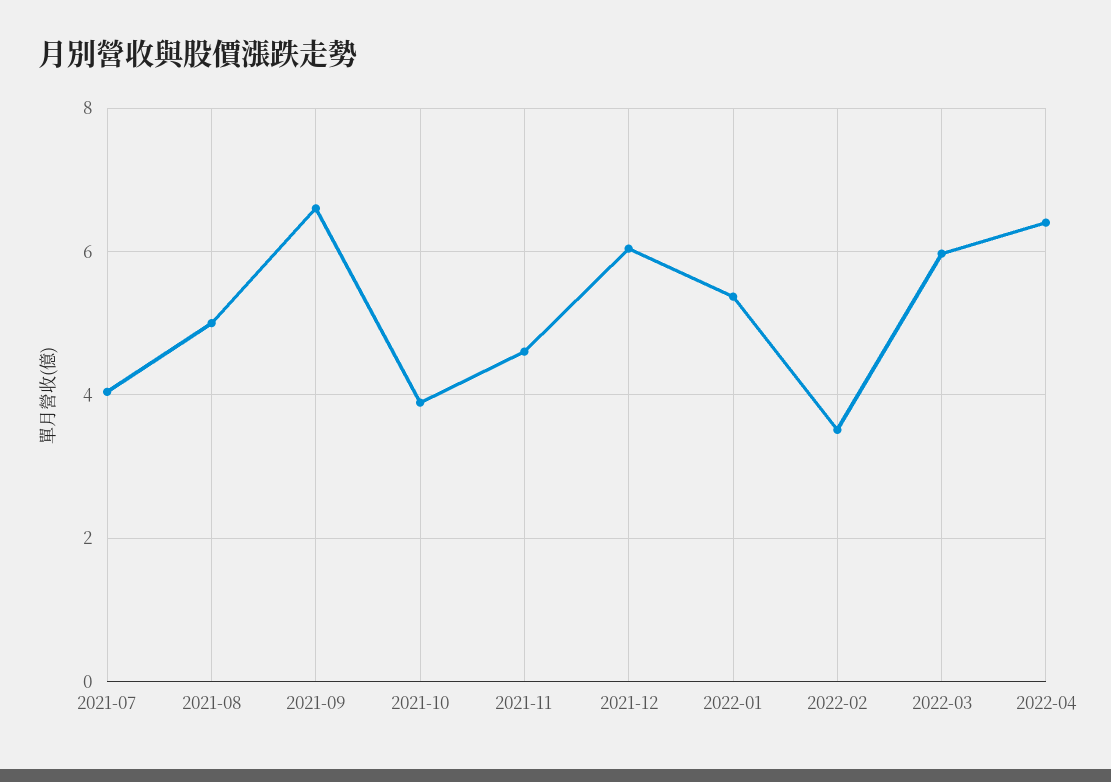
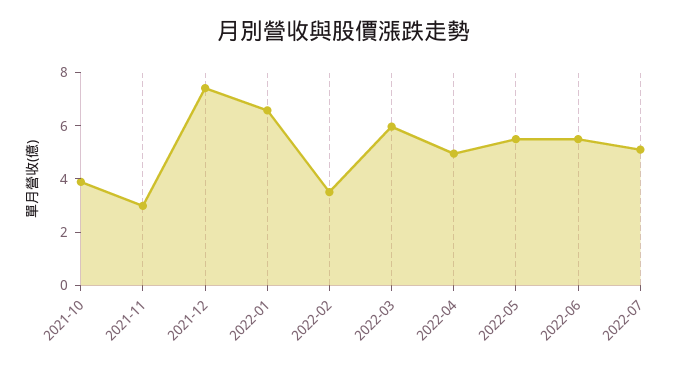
2021-07: 4 -> none
2021-08: 5 -> none
2021-09: 6.6 -> none
2021-11: 4.6 -> 3
2021-12: 6 -> 7.5
2022-01: 5.4 -> 6.5
2022-04: 6.4 -> 5
2022-05: none -> 5.5
2022-06: none -> 5.5
2022-07: none -> 5

